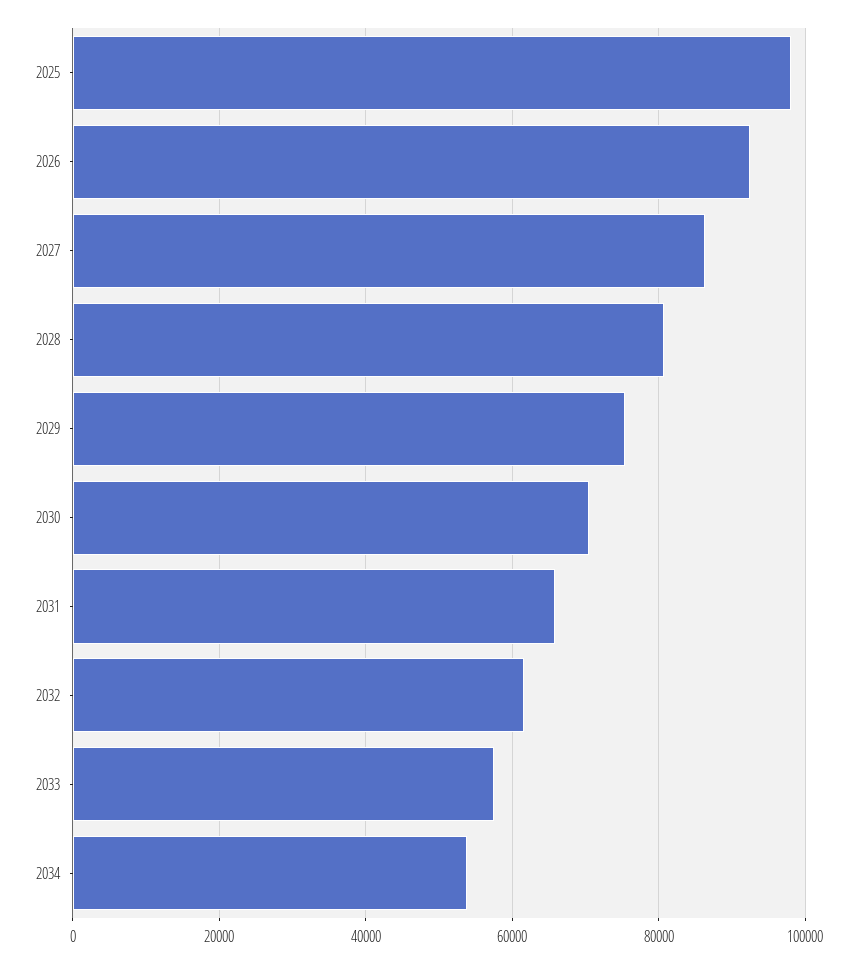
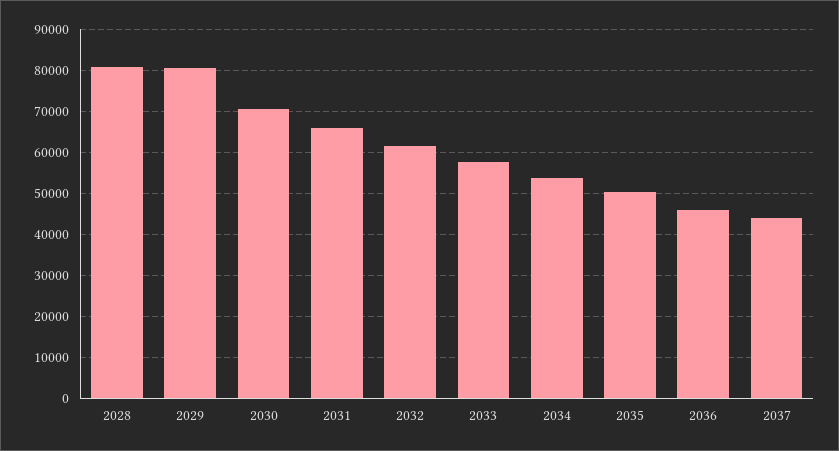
2025: 98000 -> none
2026: 92000 -> none
2027: 86000 -> none
2029: 76000 -> 80000
2035: none -> 50000
2036: none -> 46000
2037: none -> 44000

